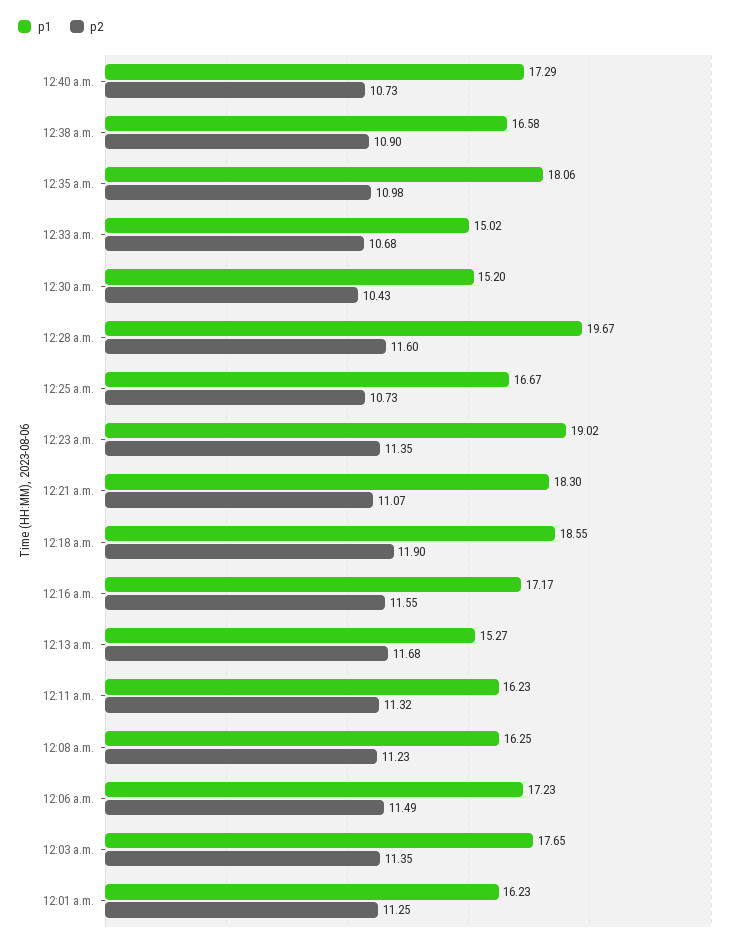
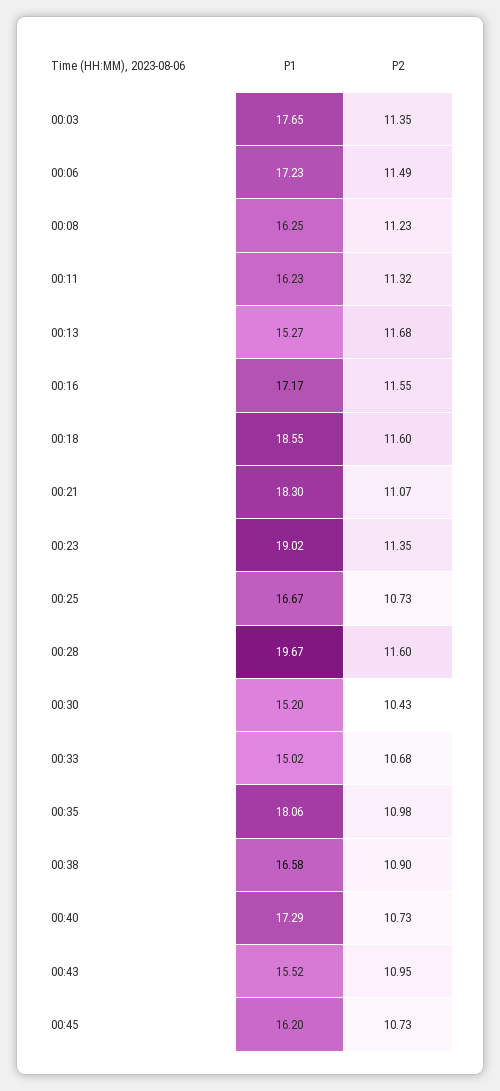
p2, 12:18 a.m.: 11.9 -> 11.6
p1, 12:01 a.m.: 16.23 -> none
p2, 12:01 a.m.: 11.25 -> none
p1, 00:43: none -> 15.52
p2, 00:43: none -> 10.95
p1, 00:45: none -> 16.2
p2, 00:45: none -> 10.73

